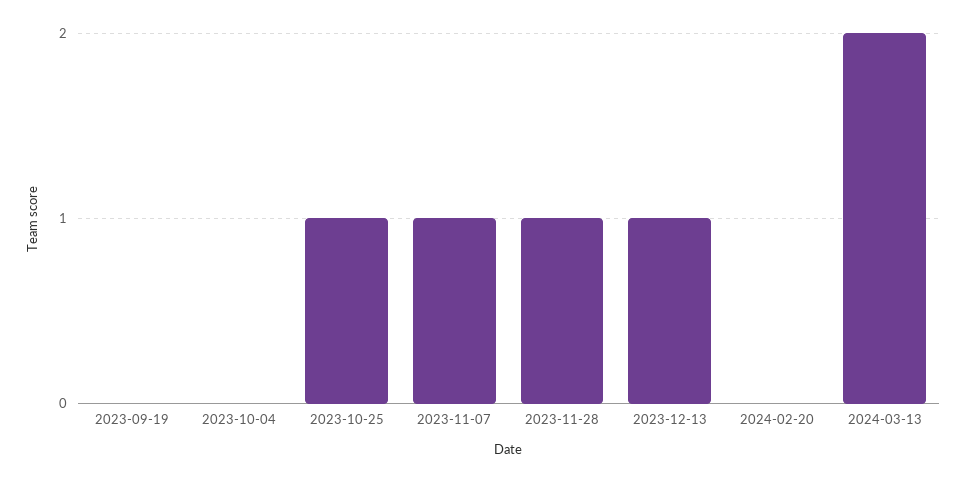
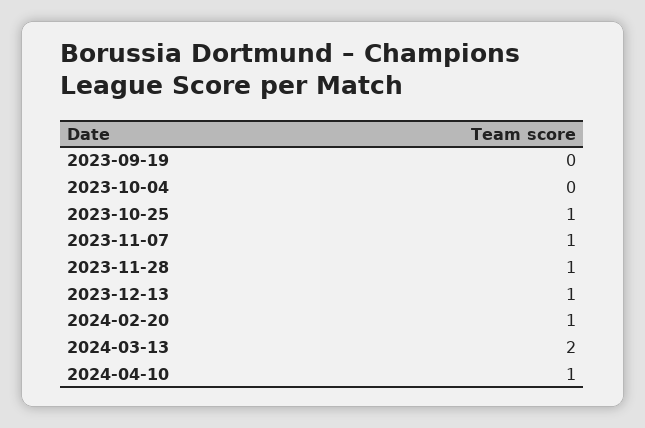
2024-02-20: 0 -> 1
2024-04-10: none -> 1

